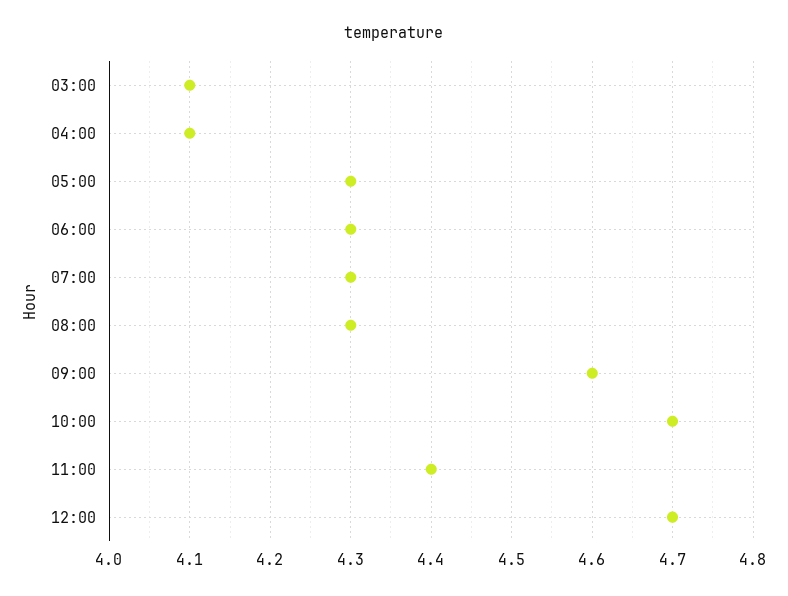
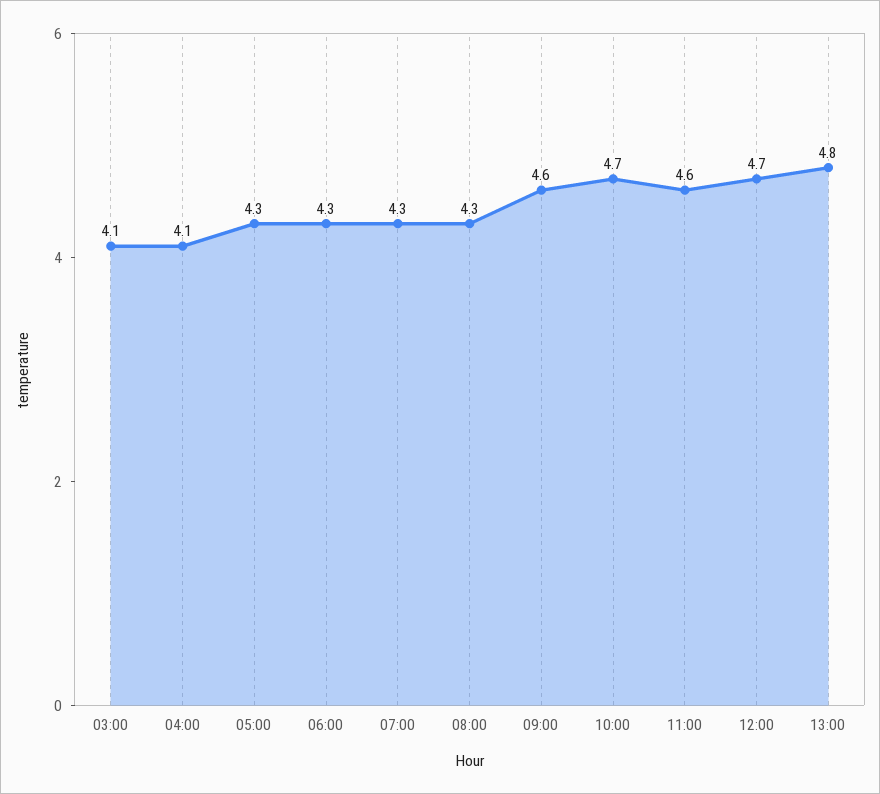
11:00: 4.4 -> 4.6
13:00: none -> 4.8

